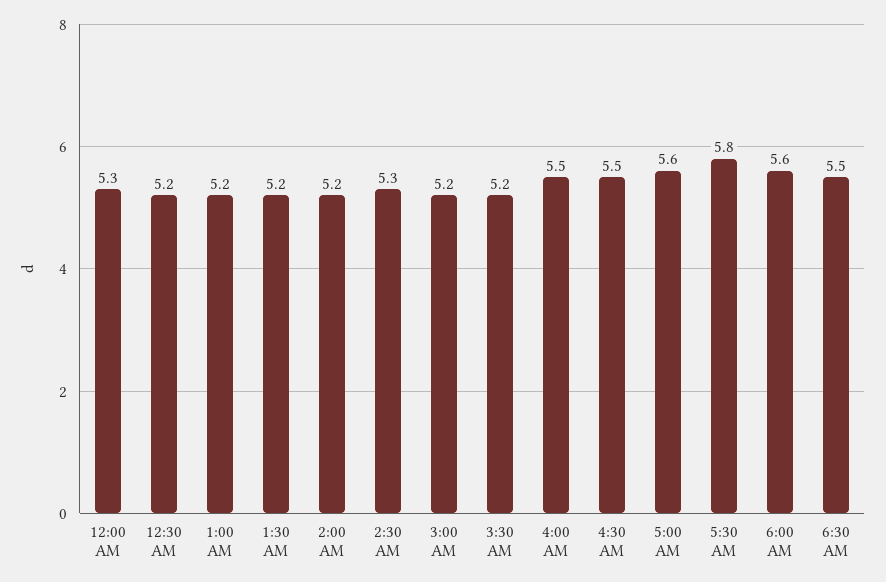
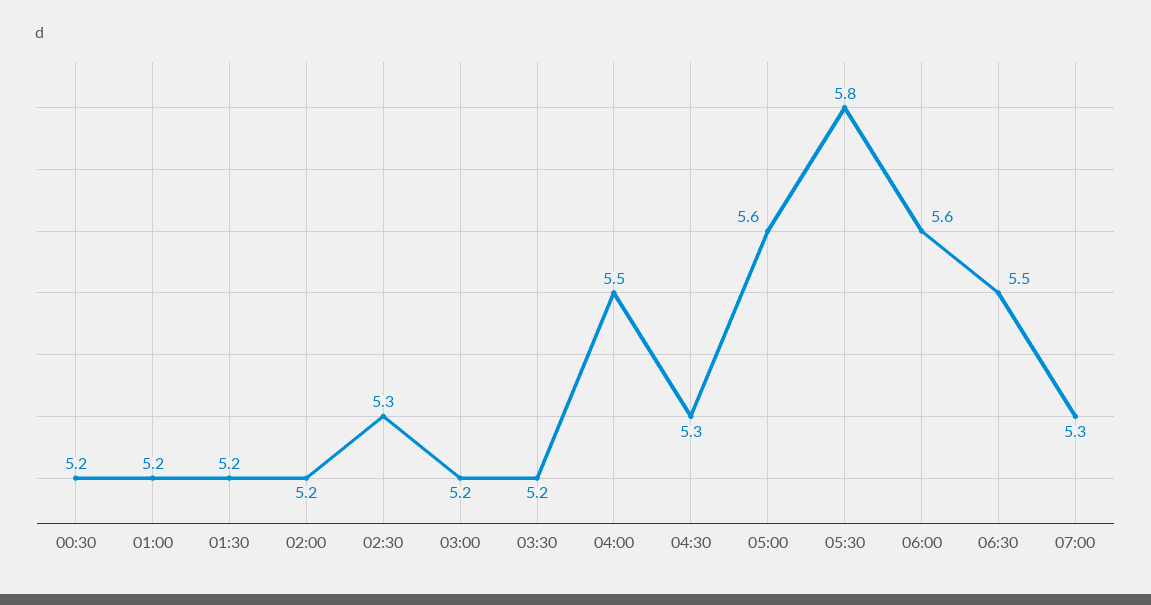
12:00 AM: 5.3 -> none
4:30 AM: 5.5 -> 5.3
07:00: none -> 5.3

